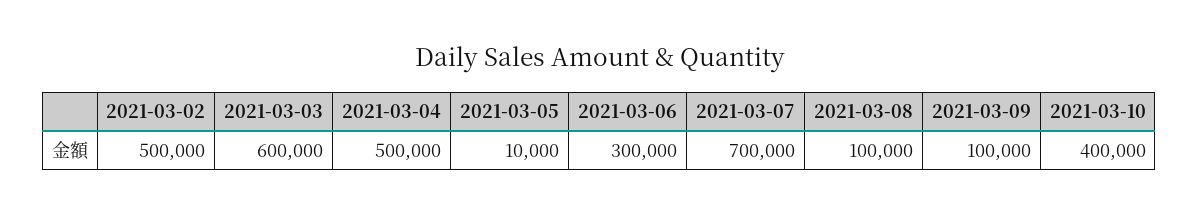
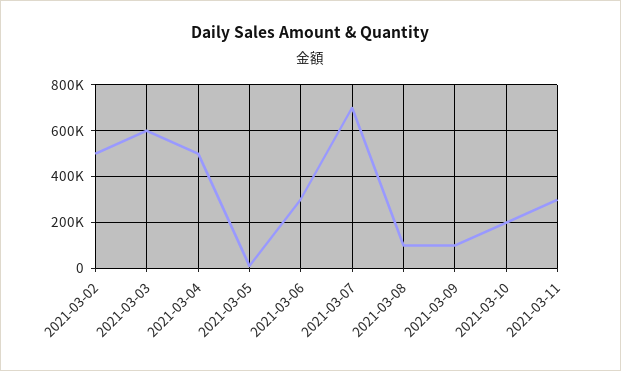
2021-03-10: 400000 -> 200000
2021-03-11: none -> 300000

